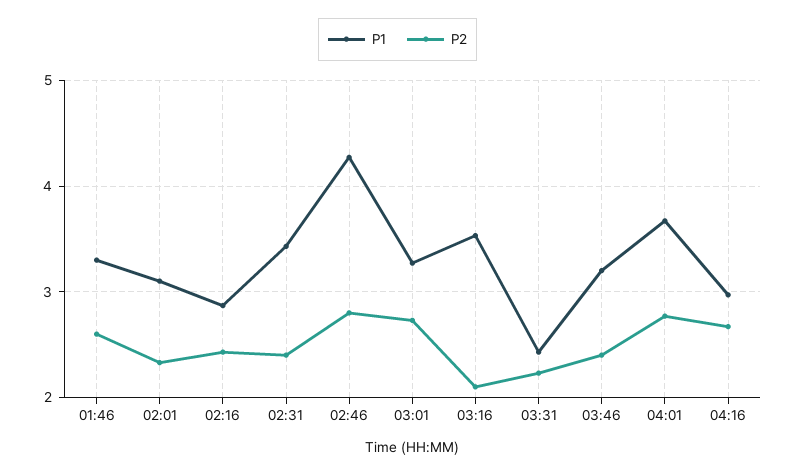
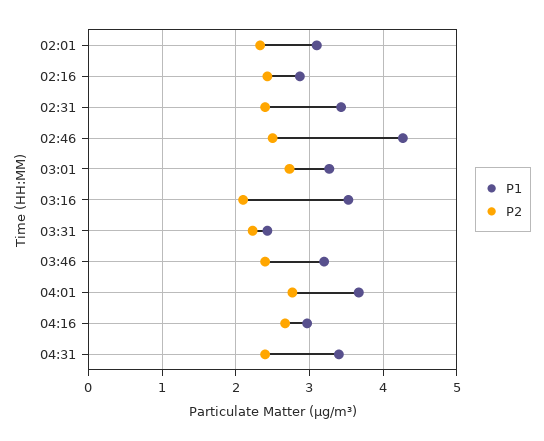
P1, 01:46: 3.3 -> none
P2, 01:46: 2.6 -> none
P2, 02:46: 2.8 -> 2.5
P1, 04:31: none -> 3.4
P2, 04:31: none -> 2.4

